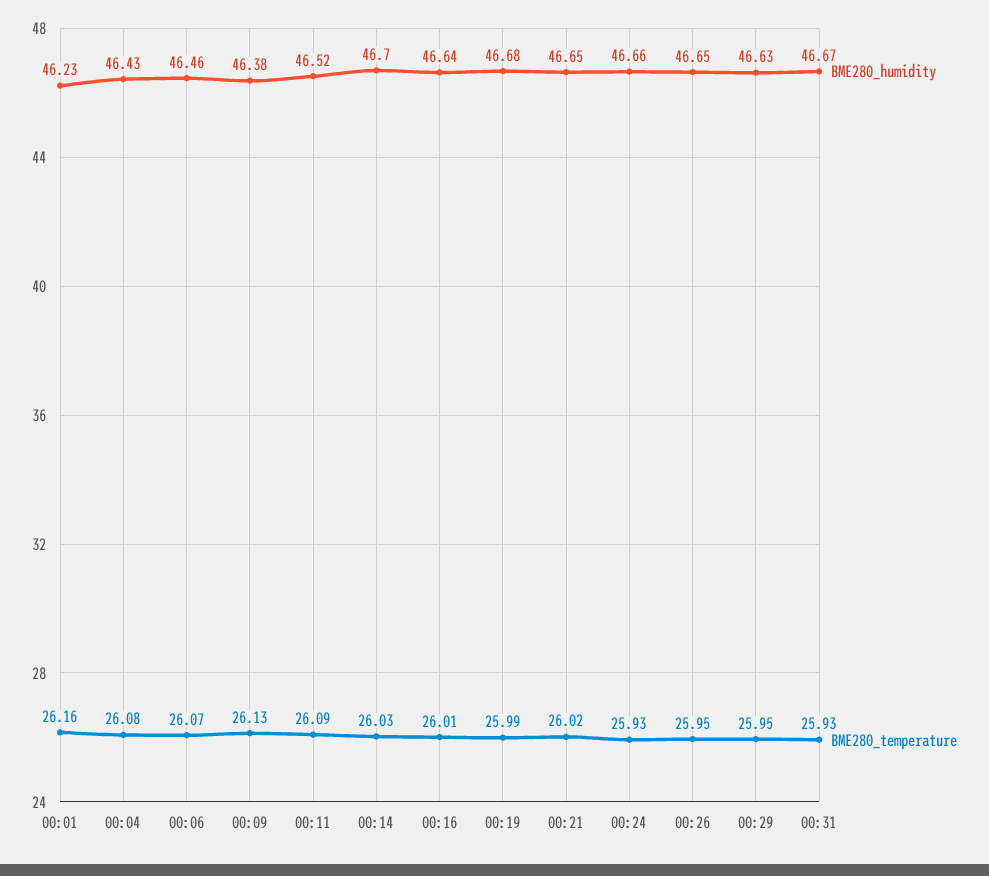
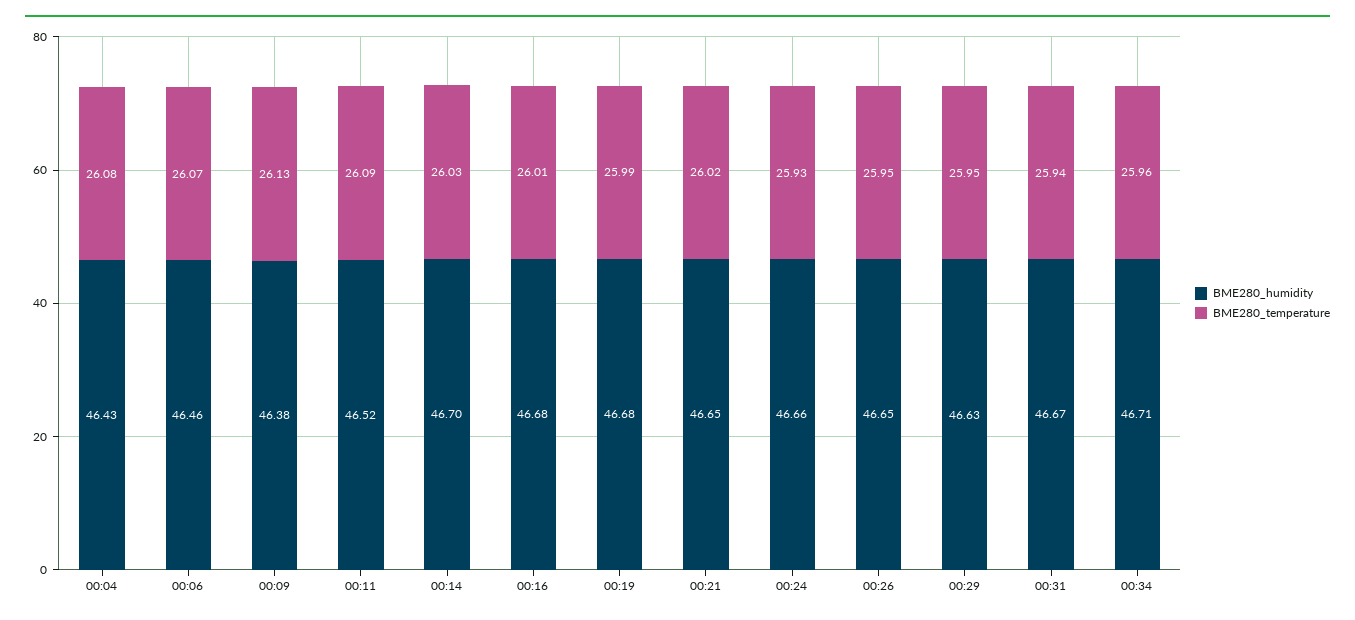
BME280_humidity, 00:01: 46.23 -> none
BME280_temperature, 00:01: 26.16 -> none
BME280_humidity, 00:16: 46.64 -> 46.68
BME280_temperature, 00:31: 25.93 -> 25.94
BME280_humidity, 00:34: none -> 46.71
BME280_temperature, 00:34: none -> 25.96

